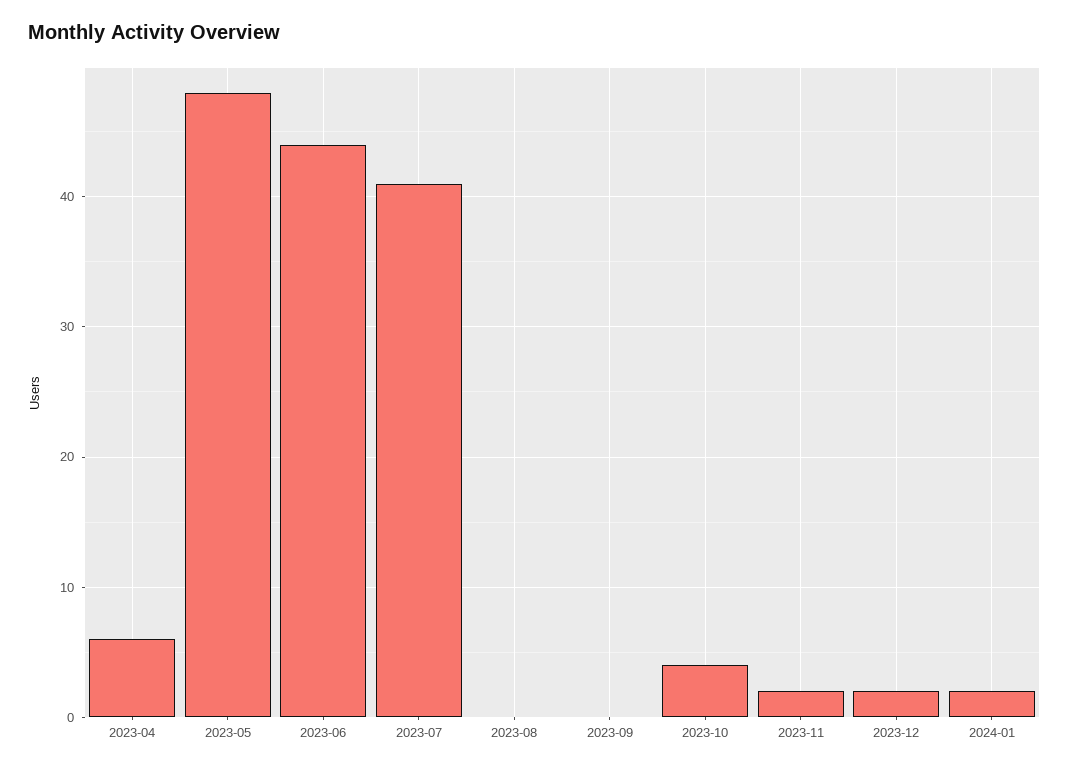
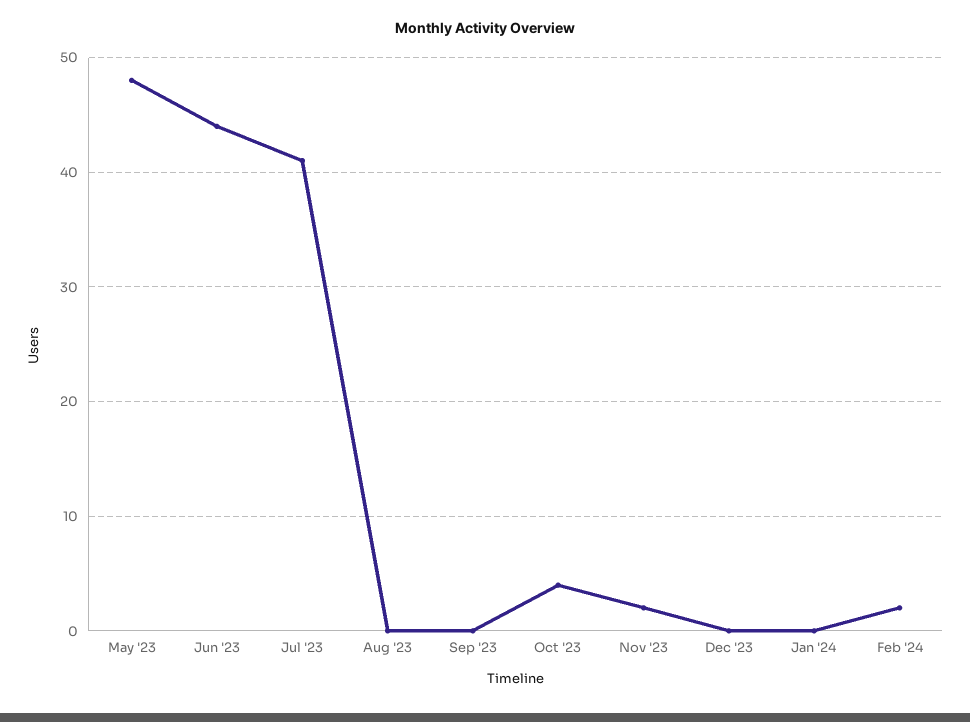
2023-04: 6 -> none
2023-12: 2 -> 0
2024-01: 2 -> 0
Feb '24: none -> 2

